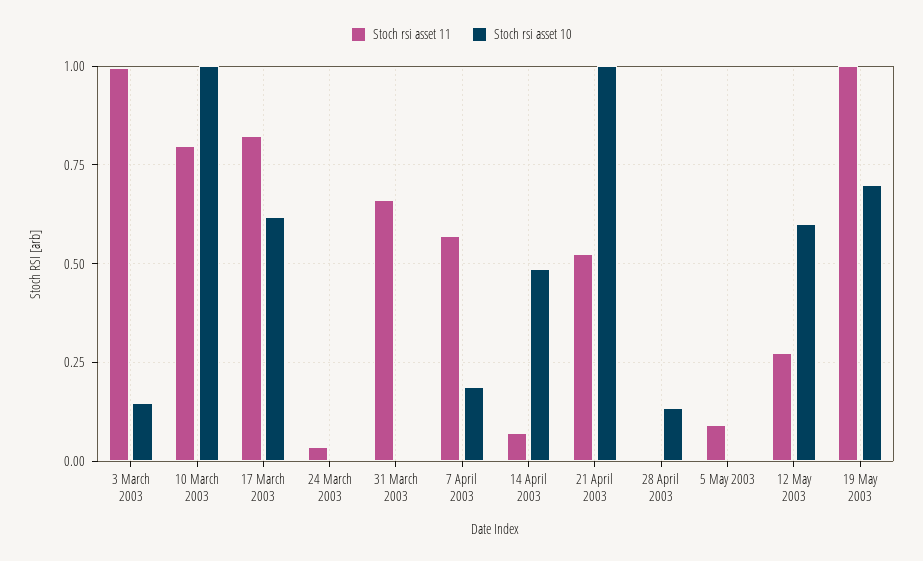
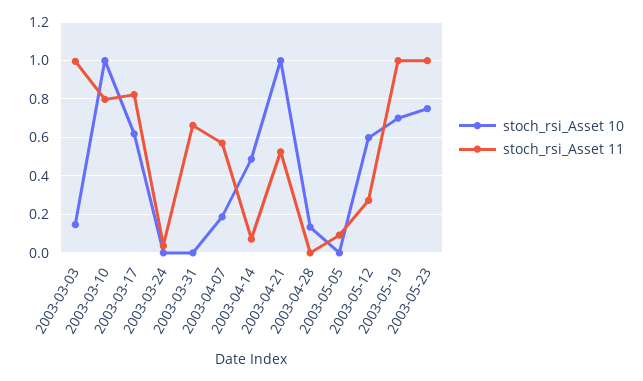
Stoch rsi asset 10, 2003-05-23: none -> 0.75
Stoch rsi asset 11, 2003-05-23: none -> 1

